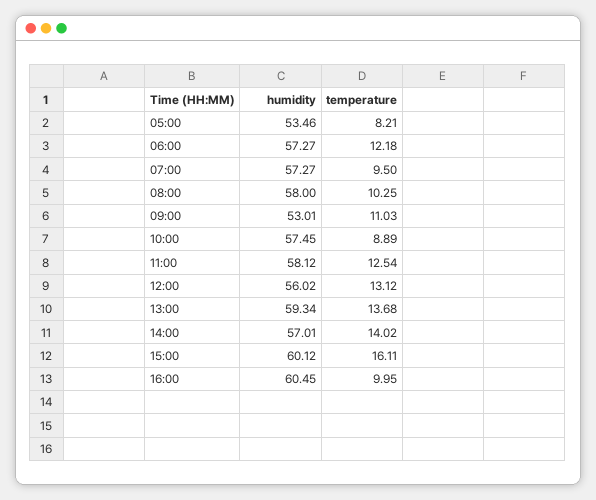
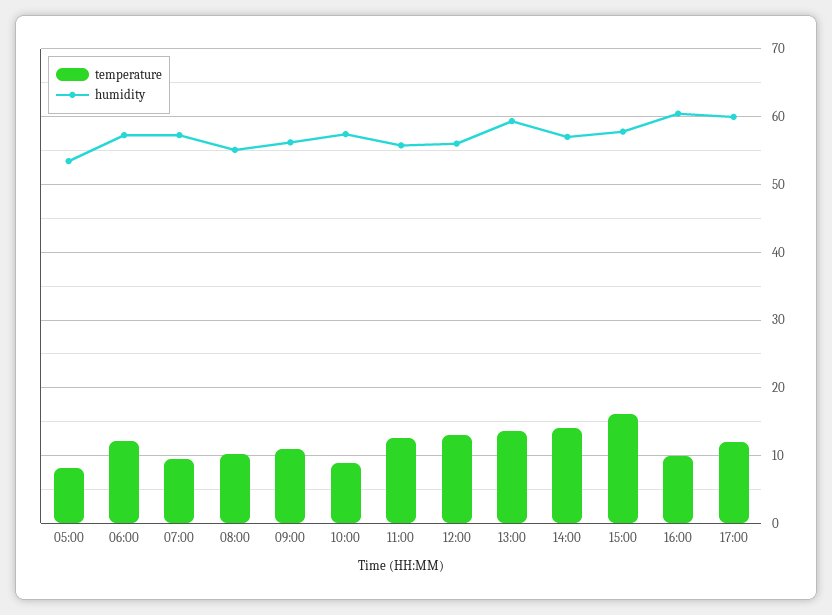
humidity, 08:00: 58 -> 55
humidity, 09:00: 53.01 -> 56
humidity, 11:00: 58.12 -> 56
humidity, 15:00: 60.12 -> 58
temperature, 17:00: none -> 12
humidity, 17:00: none -> 60

